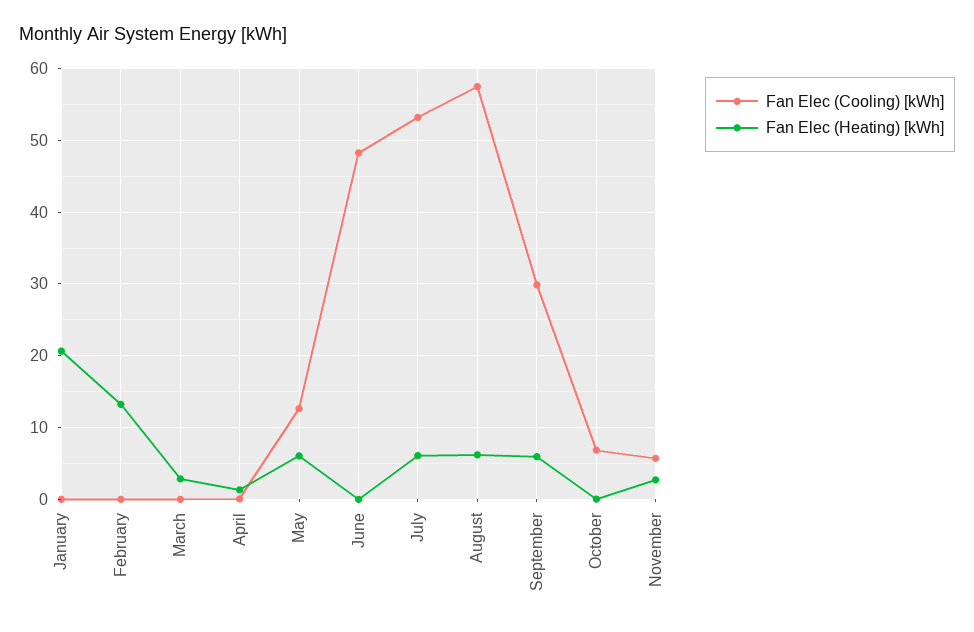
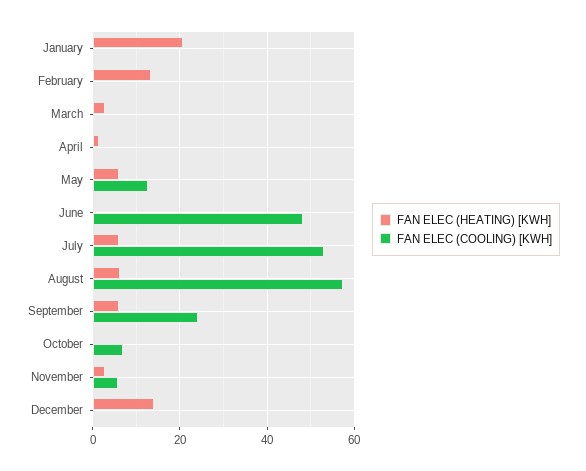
Fan Elec (Cooling) [kWh], September: 30 -> 24
Fan Elec (Heating) [kWh], December: none -> 14
Fan Elec (Cooling) [kWh], December: none -> 0

